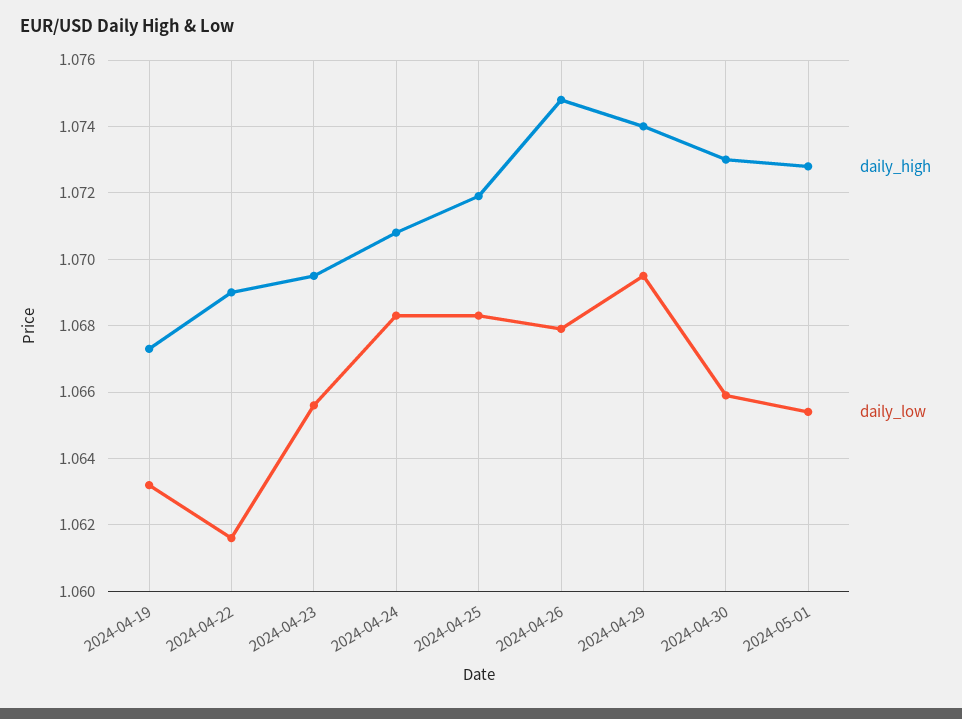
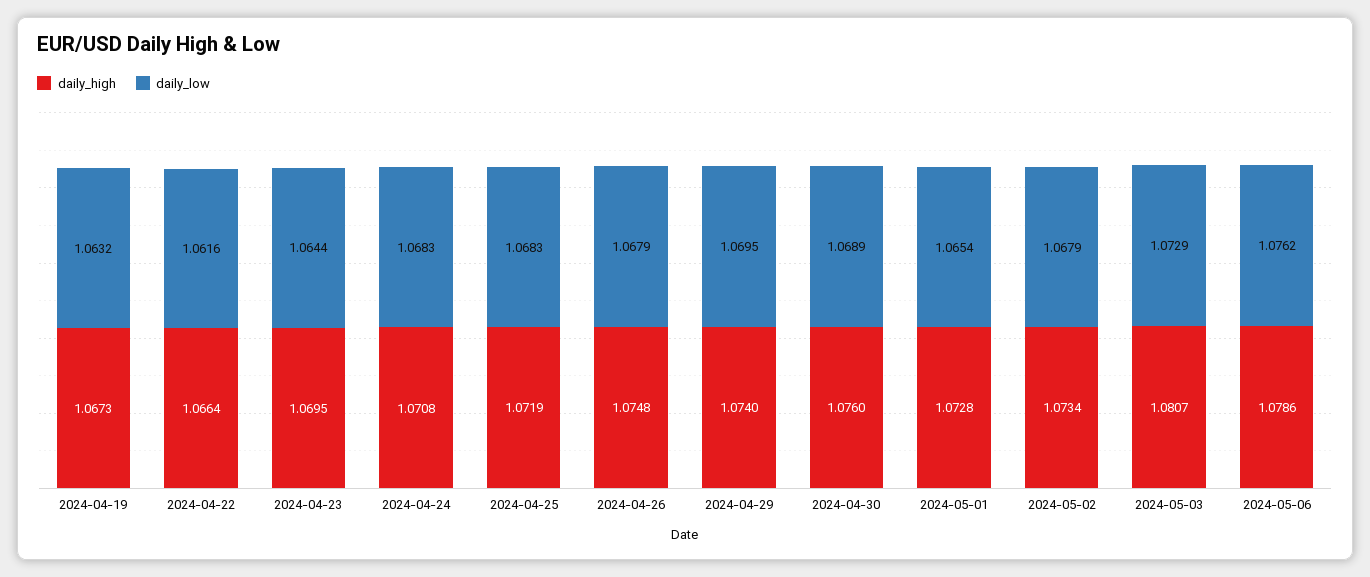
daily_high, 2024-04-22: 1.069 -> 1.0664
daily_low, 2024-04-23: 1.0655 -> 1.0644
daily_high, 2024-04-30: 1.073 -> 1.076
daily_low, 2024-04-30: 1.066 -> 1.0689
daily_high, 2024-05-02: none -> 1.0734
daily_low, 2024-05-02: none -> 1.0679
daily_high, 2024-05-03: none -> 1.0807
daily_low, 2024-05-03: none -> 1.0729
daily_high, 2024-05-06: none -> 1.0786
daily_low, 2024-05-06: none -> 1.0762

